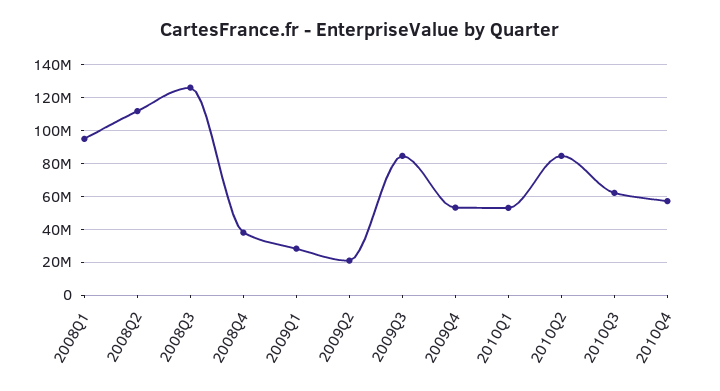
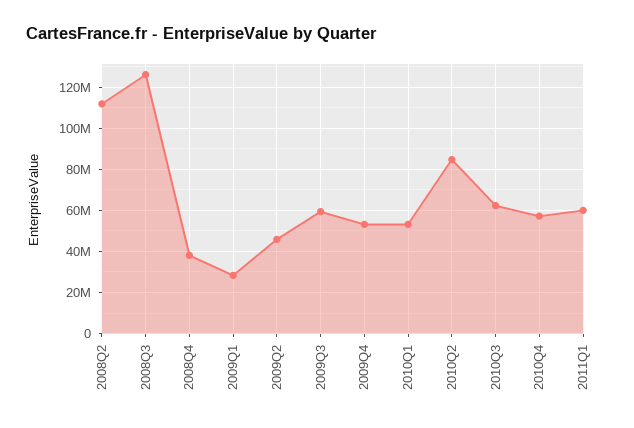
2008Q1: 95000000 -> none
2009Q2: 20000000 -> 45000000
2009Q3: 85000000 -> 60000000
2011Q1: none -> 60000000

